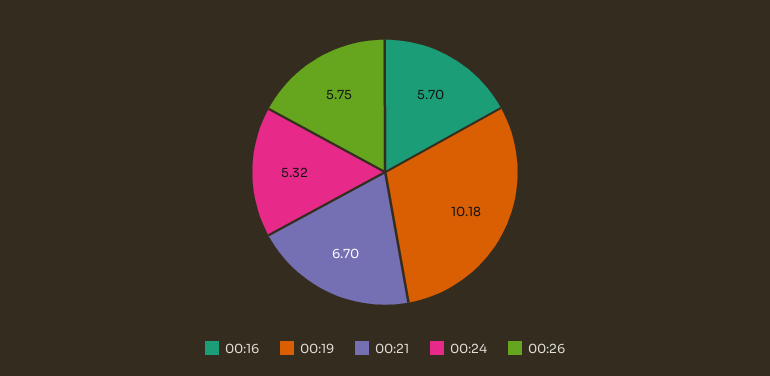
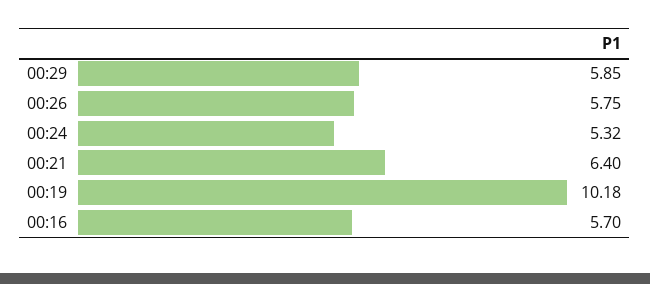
00:21: 6.7 -> 6.4
00:29: none -> 5.85

